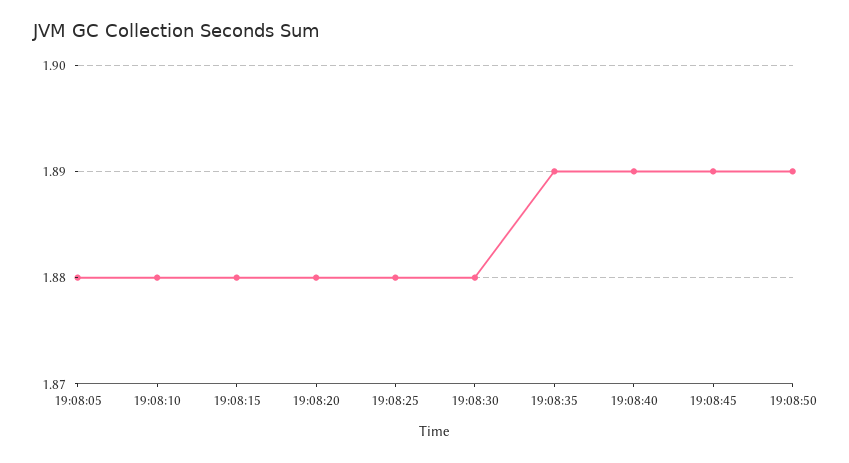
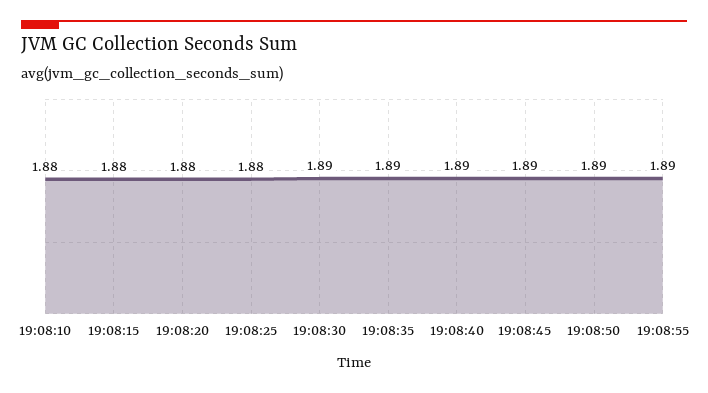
19:08:05: 1.88 -> none
19:08:30: 1.88 -> 1.89
19:08:55: none -> 1.89

